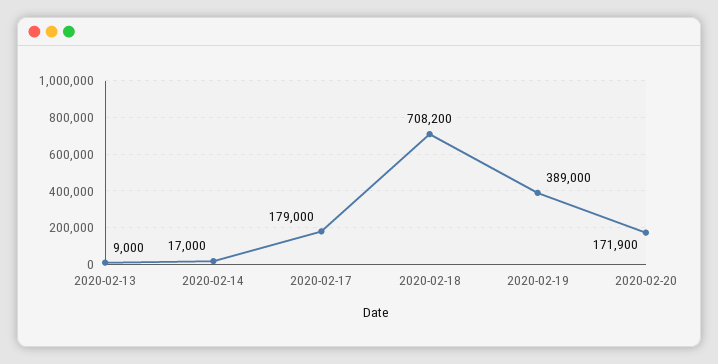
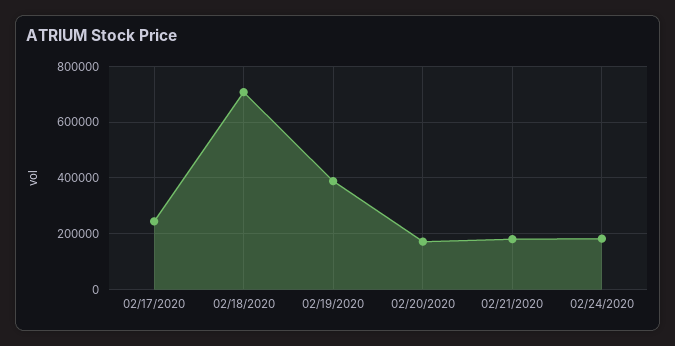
2020-02-13: 9000 -> none
2020-02-14: 17000 -> none
2020-02-17: 179000 -> 250000
02/21/2020: none -> 175000
02/24/2020: none -> 175000

